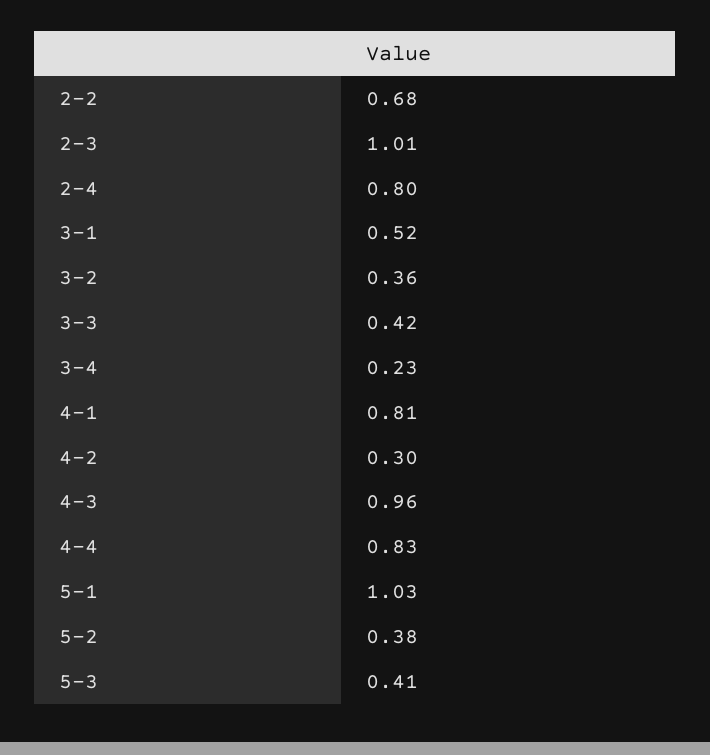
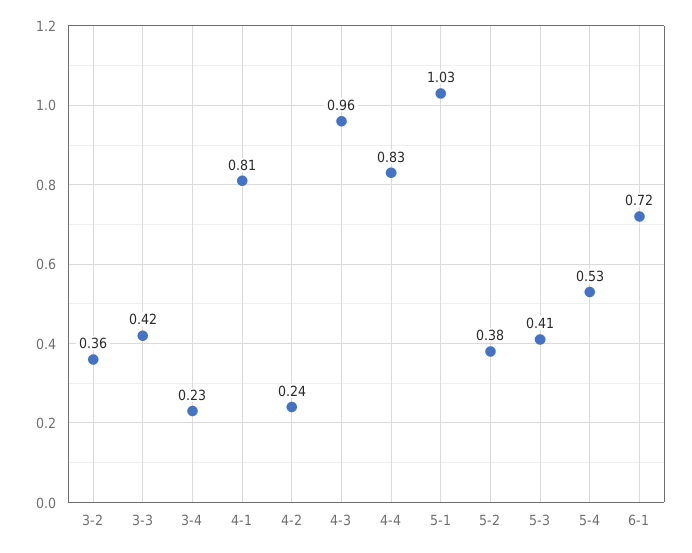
2-2: 0.68 -> none
2-3: 1.01 -> none
2-4: 0.8 -> none
3-1: 0.52 -> none
4-2: 0.3 -> 0.24
5-4: none -> 0.53
6-1: none -> 0.72

